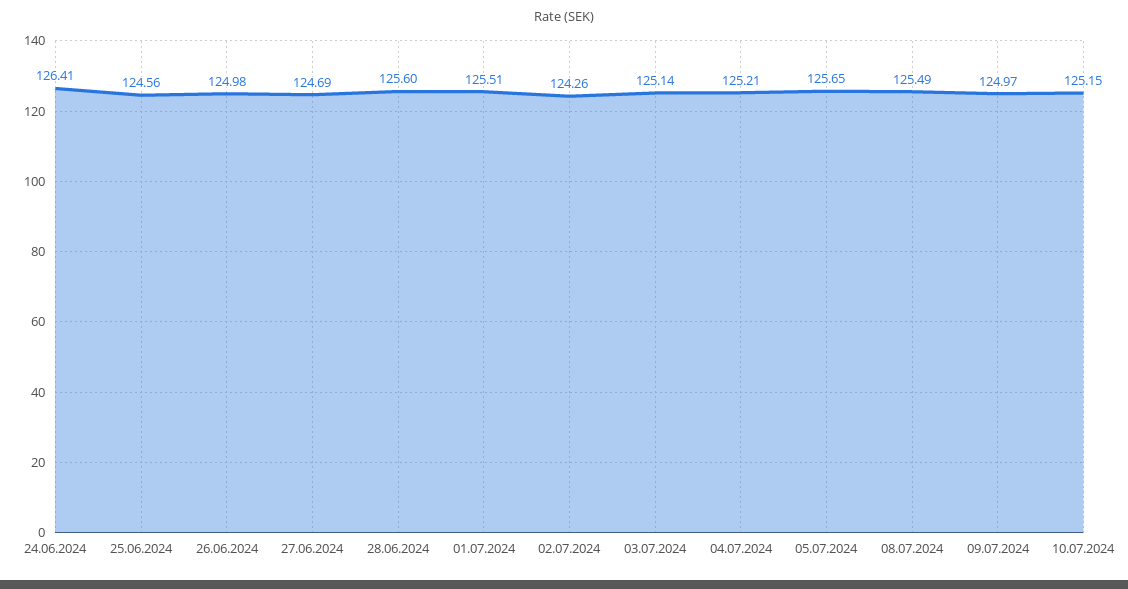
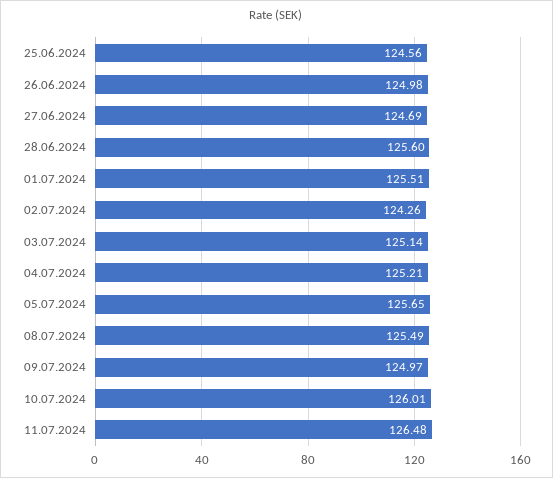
24.06.2024: 126.41 -> none
10.07.2024: 125.15 -> 126.01
11.07.2024: none -> 126.48

